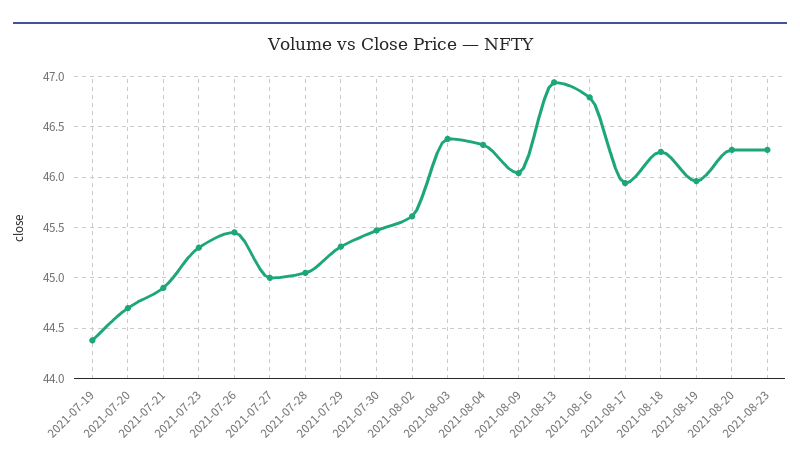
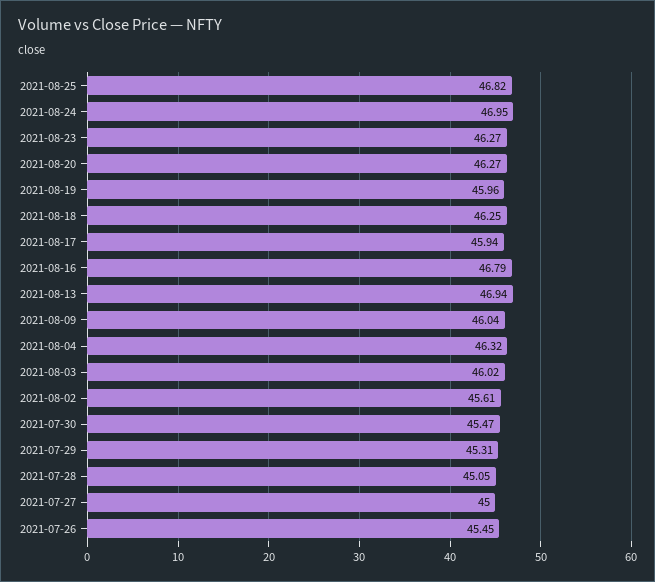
2021-07-19: 44.4 -> none
2021-07-20: 44.7 -> none
2021-07-21: 44.9 -> none
2021-07-23: 45.3 -> none
2021-08-03: 46.4 -> 46.02
2021-08-25: none -> 46.82
2021-08-24: none -> 46.95

